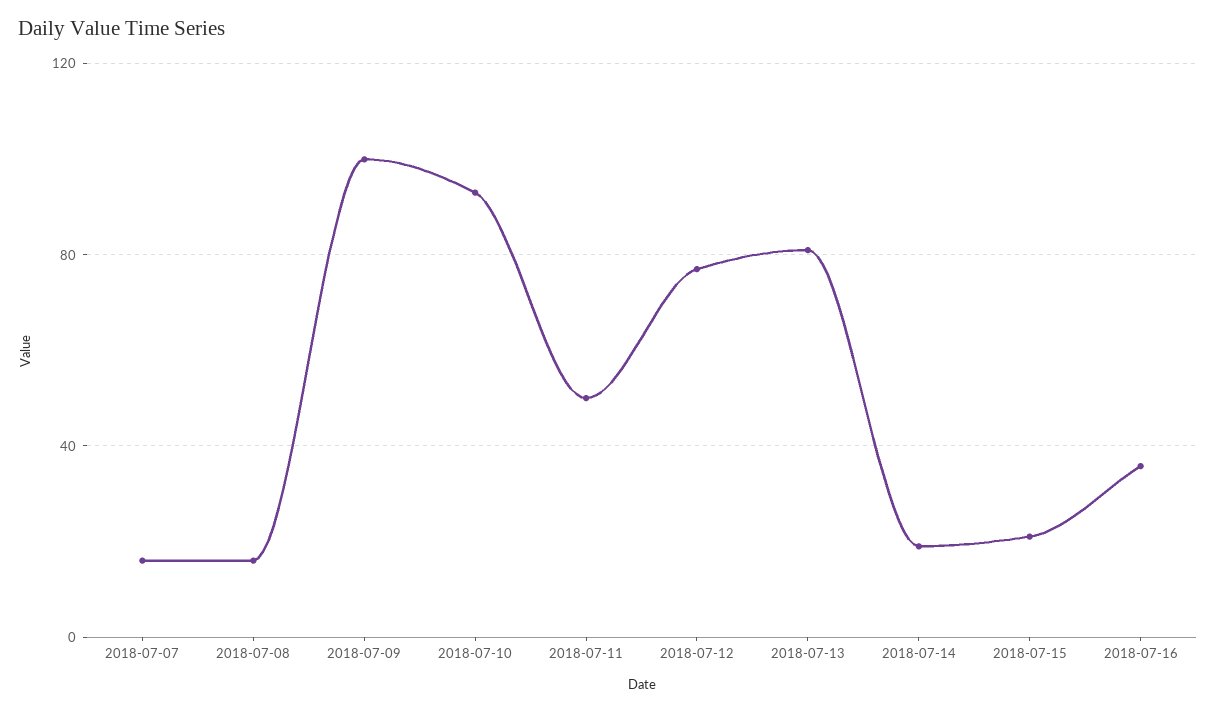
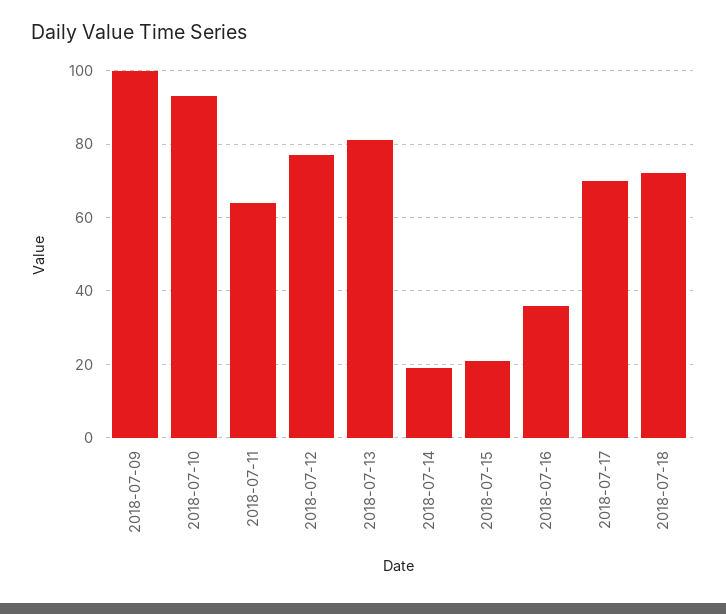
2018-07-07: 15 -> none
2018-07-08: 15 -> none
2018-07-11: 50 -> 64
2018-07-17: none -> 70
2018-07-18: none -> 72

